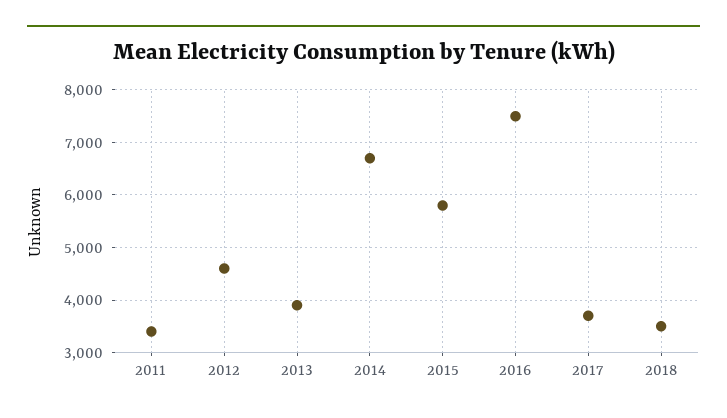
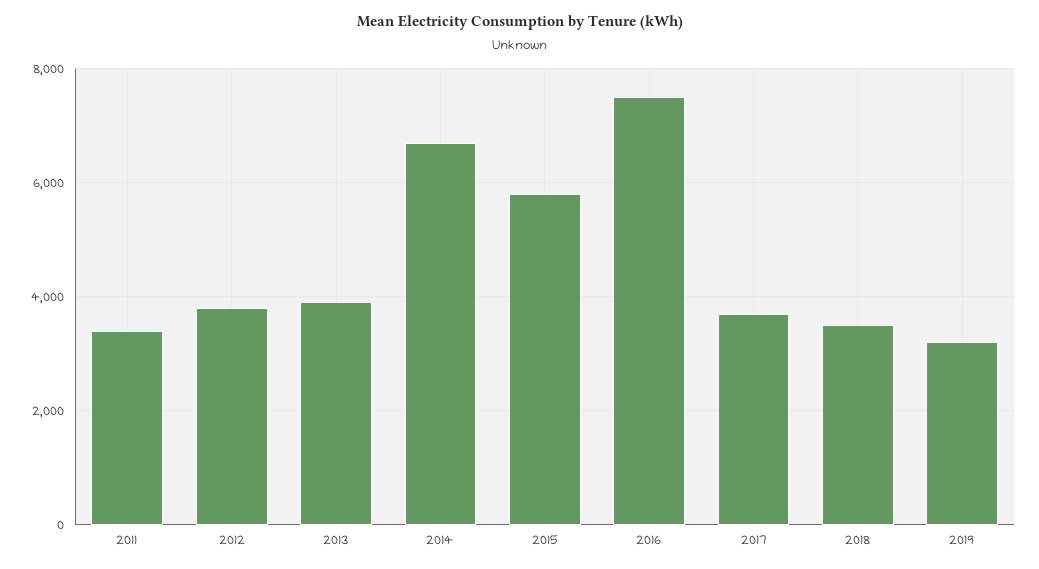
2012: 4600 -> 3800
2019: none -> 3200

